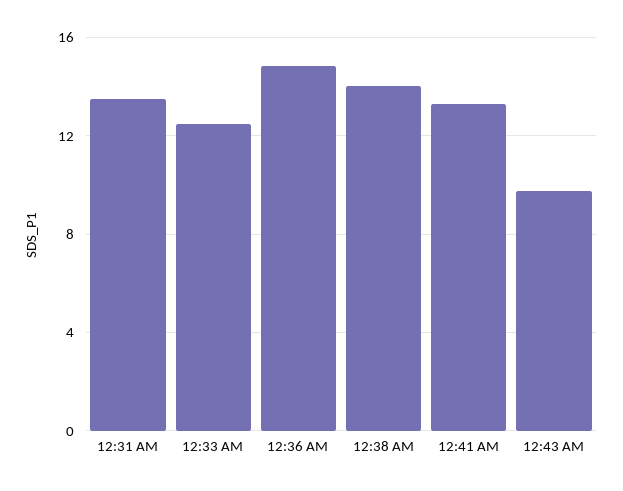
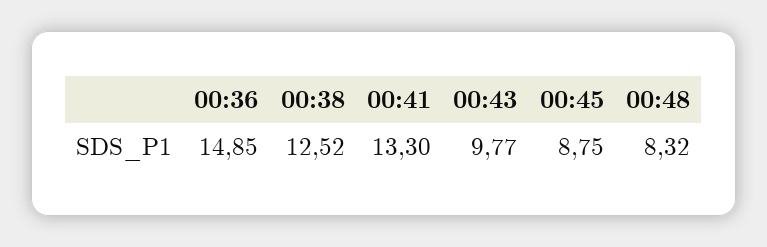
12:31 AM: 13.5 -> none
12:33 AM: 12.5 -> none
12:38 AM: 14 -> 12.52
00:45: none -> 8.75
00:48: none -> 8.32

